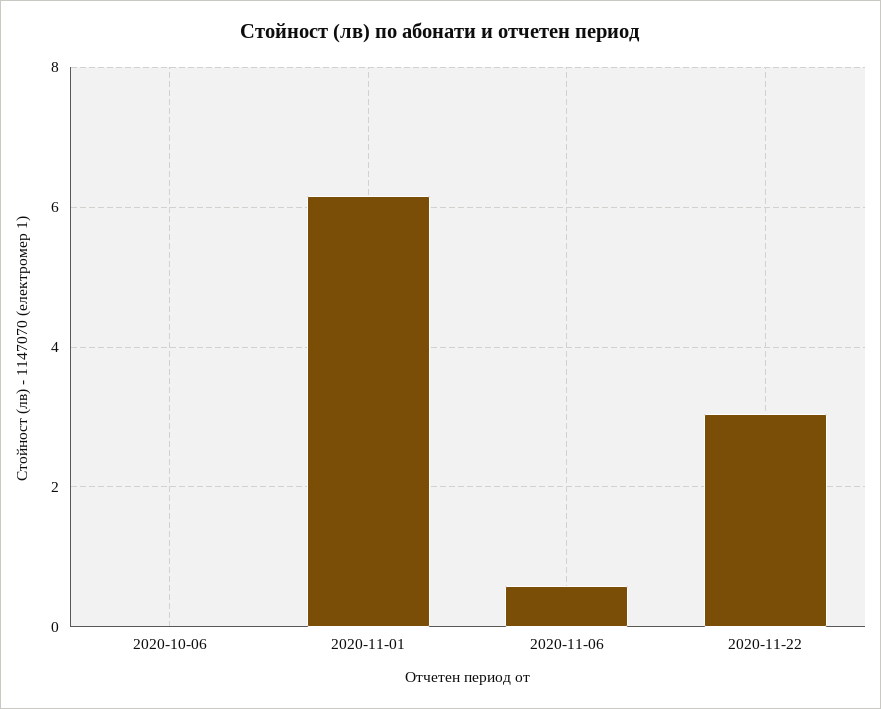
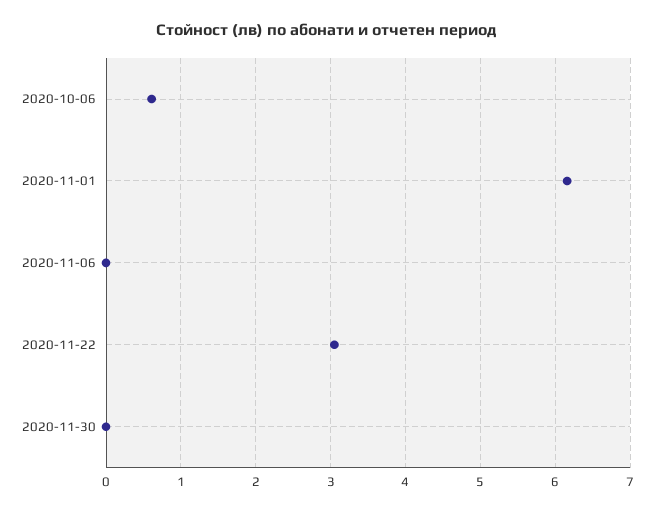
2020-10-06: 0 -> 0.6
2020-11-06: 0.6 -> 0
2020-11-30: none -> 0

